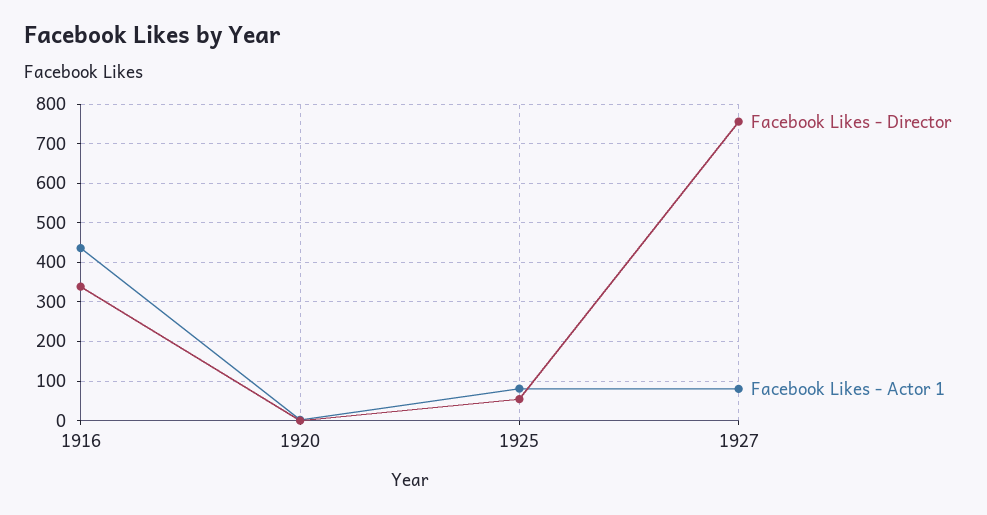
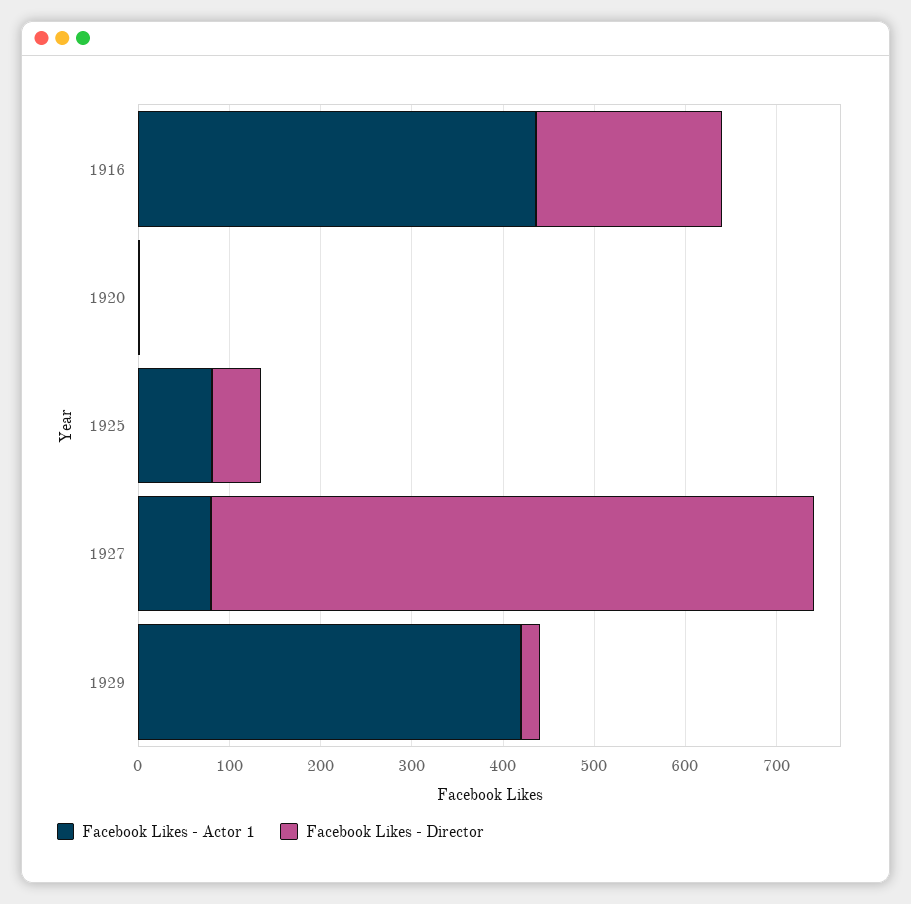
Facebook Likes - Director, 1916: 340 -> 200
Facebook Likes - Director, 1927: 760 -> 660
Facebook Likes - Actor 1, 1929: none -> 420
Facebook Likes - Director, 1929: none -> 20

